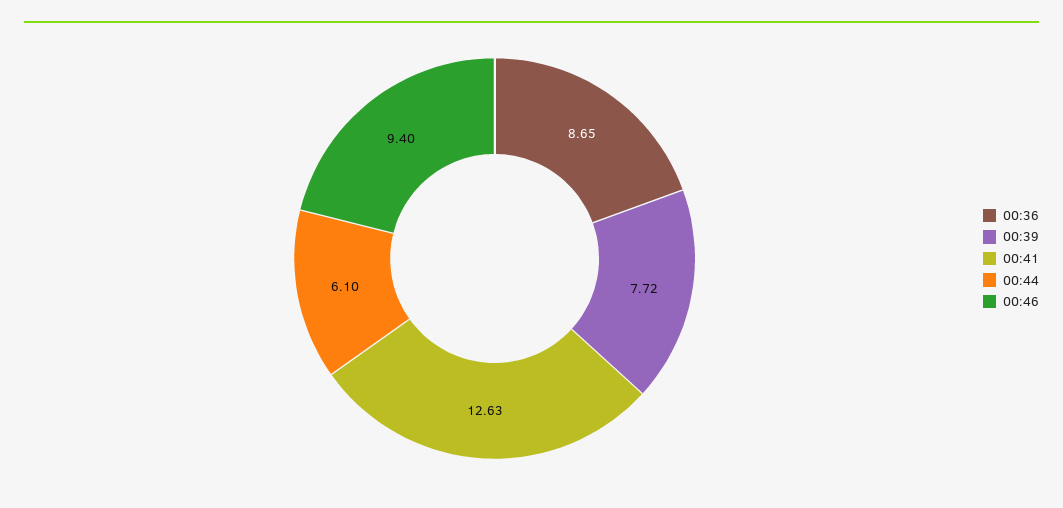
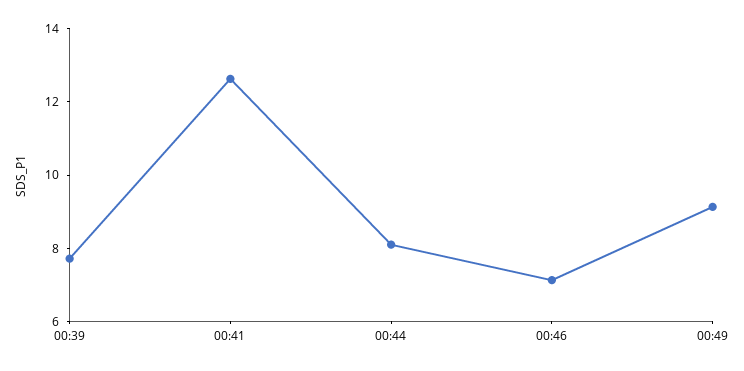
00:36: 8.65 -> none
00:44: 6.1 -> 8
00:46: 9.4 -> 7
00:49: none -> 9

